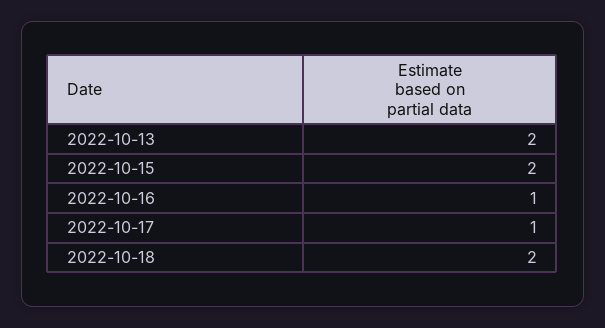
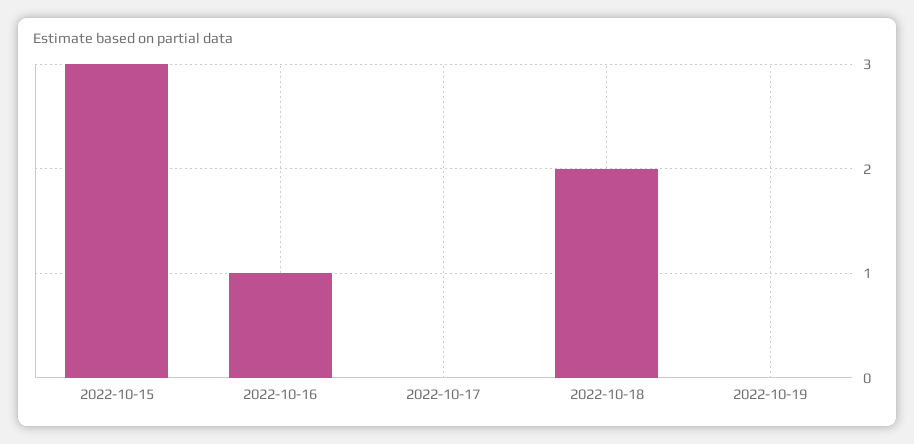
2022-10-13: 2 -> none
2022-10-15: 2 -> 3
2022-10-17: 1 -> 0
2022-10-19: none -> 0

